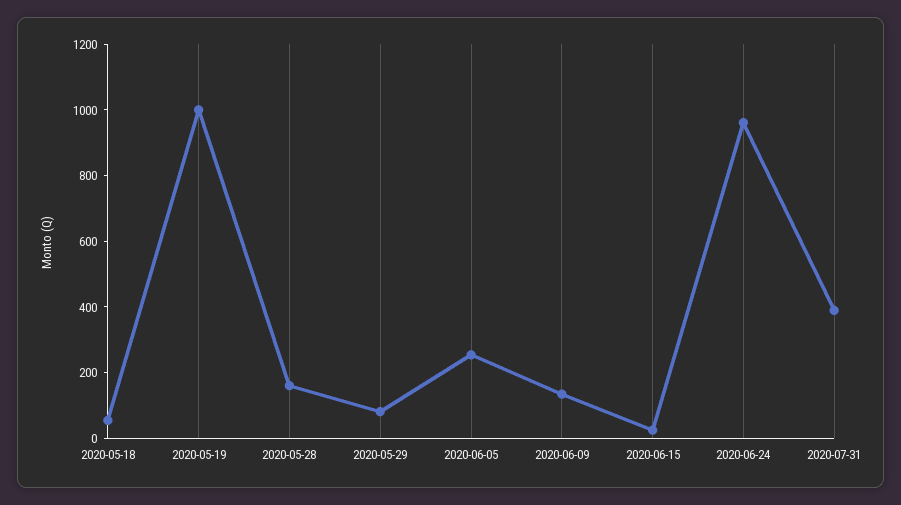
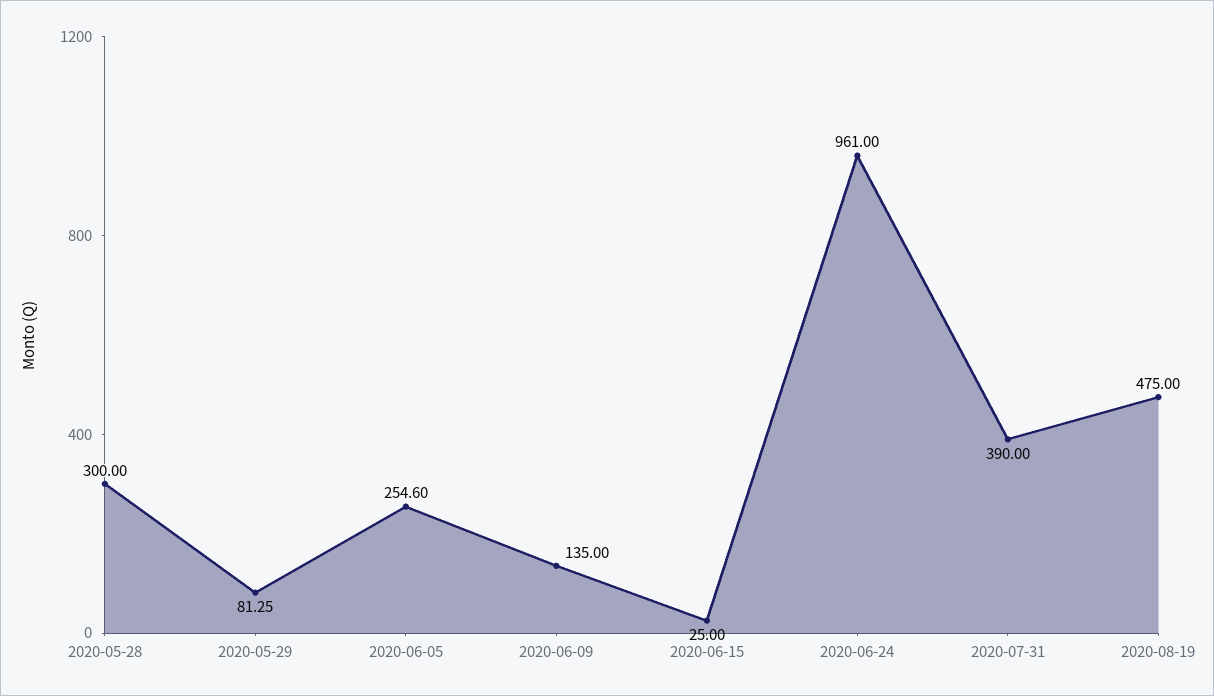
2020-05-18: 50 -> none
2020-05-19: 1000 -> none
2020-05-28: 150 -> 300
2020-08-19: none -> 475

